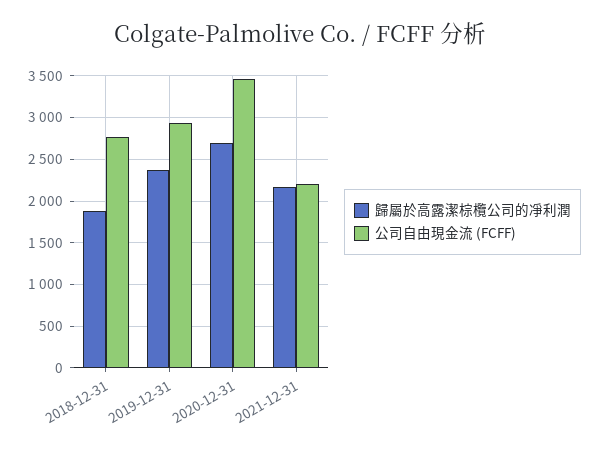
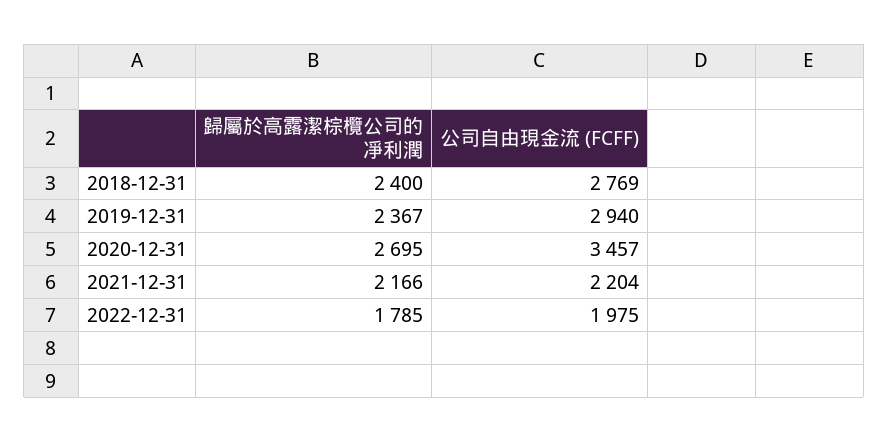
歸屬於高露潔棕欖公司的凈利潤, 2018-12-31: 1900 -> 2400
歸屬於高露潔棕欖公司的凈利潤, 2022-12-31: none -> 1785
公司自由現金流 (FCFF), 2022-12-31: none -> 1975

